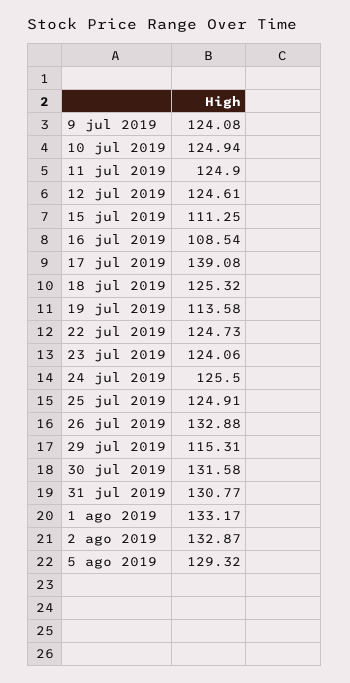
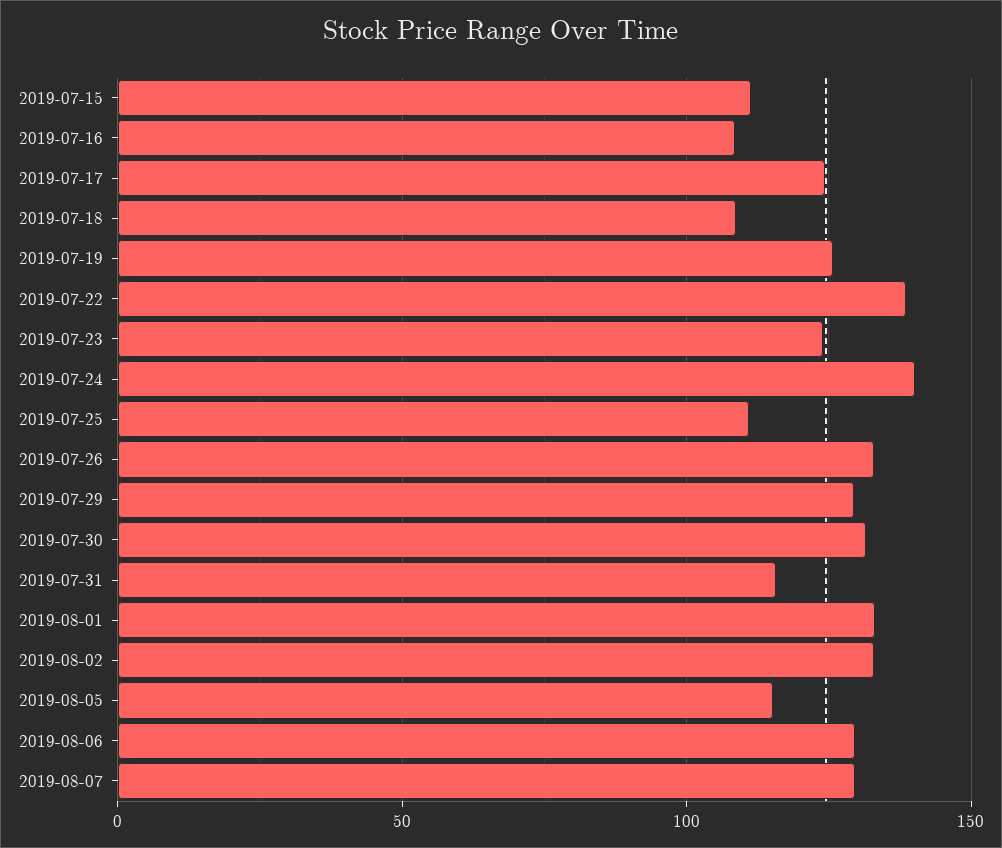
9 jul 2019: 124.08 -> none
10 jul 2019: 124.94 -> none
11 jul 2019: 124.9 -> none
12 jul 2019: 124.61 -> none
17 jul 2019: 139.08 -> 125
18 jul 2019: 125.32 -> 110
19 jul 2019: 113.58 -> 125
22 jul 2019: 124.73 -> 140
24 jul 2019: 125.5 -> 140
25 jul 2019: 124.91 -> 110
29 jul 2019: 115.31 -> 130
31 jul 2019: 130.77 -> 115
5 ago 2019: 129.32 -> 115
2019-08-06: none -> 130
2019-08-07: none -> 130

